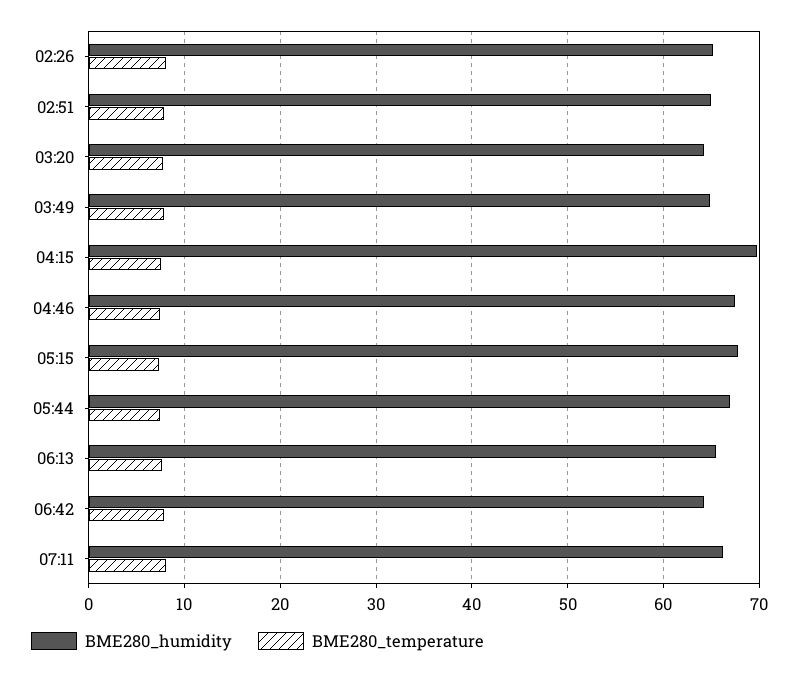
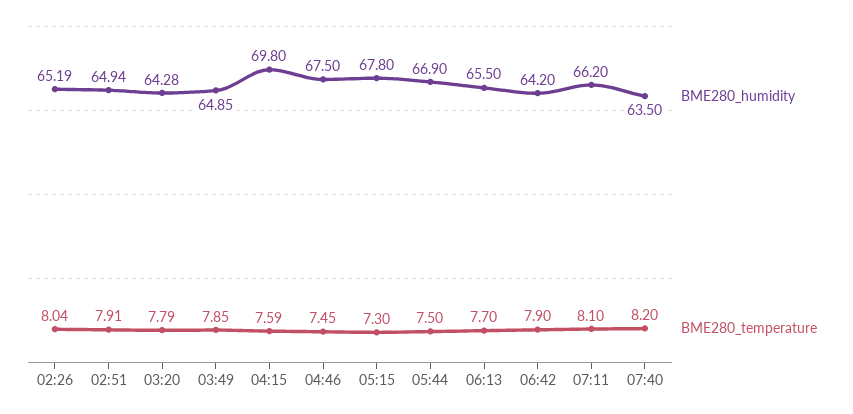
BME280_humidity, 07:40: none -> 63.5
BME280_temperature, 07:40: none -> 8.2

